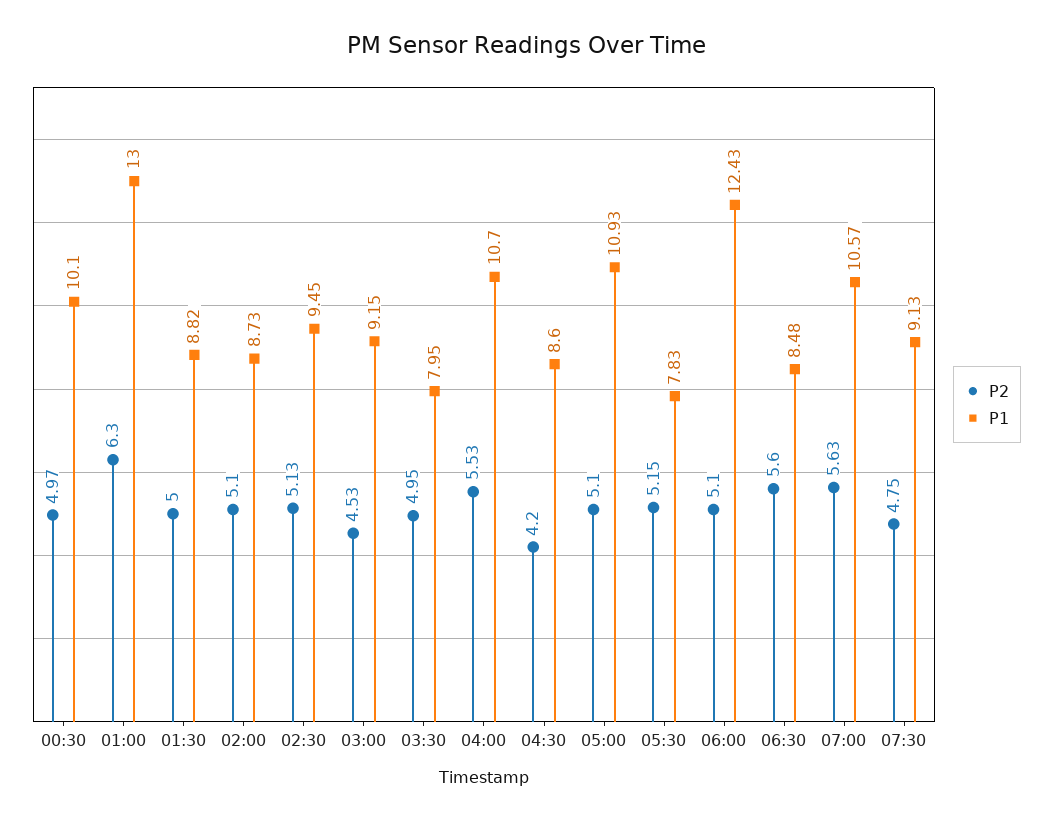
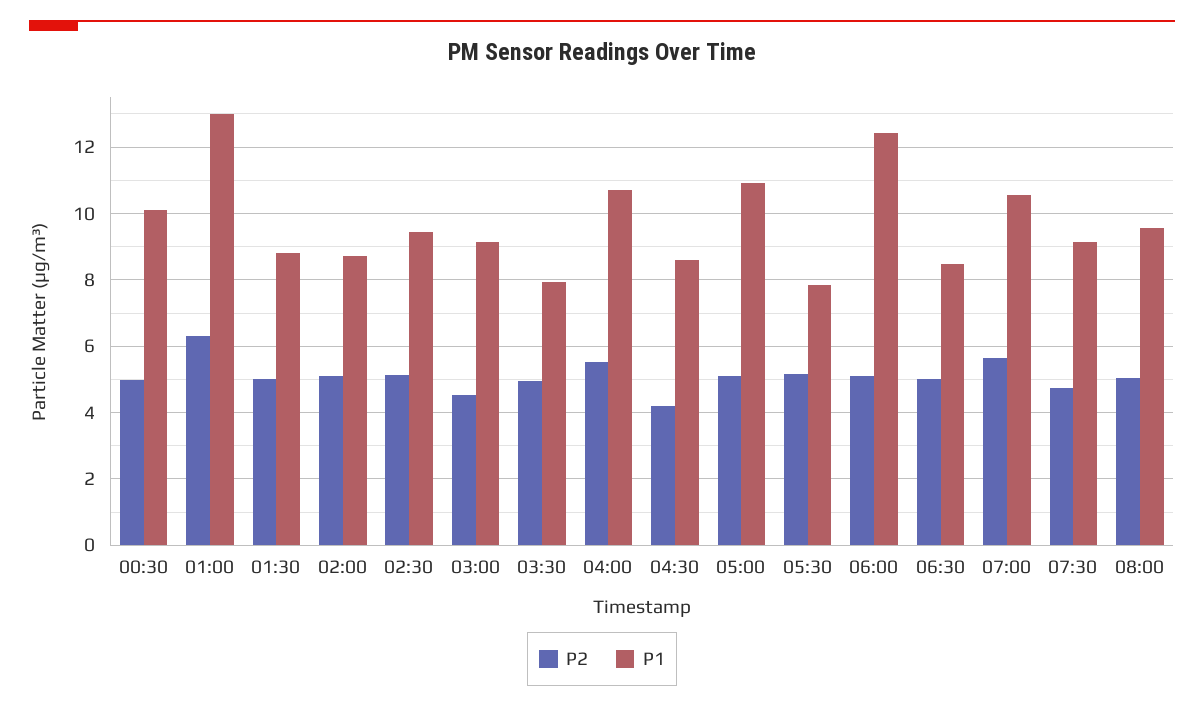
P2, 06:30: 5.6 -> 5
P2, 08:00: none -> 5
P1, 08:00: none -> 9.6

